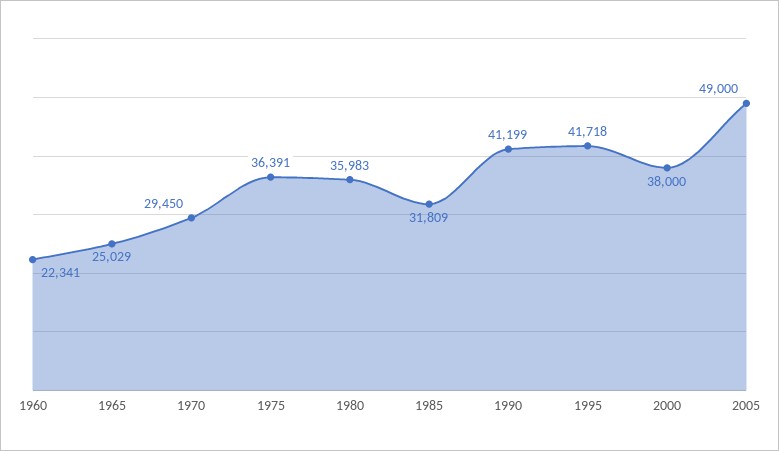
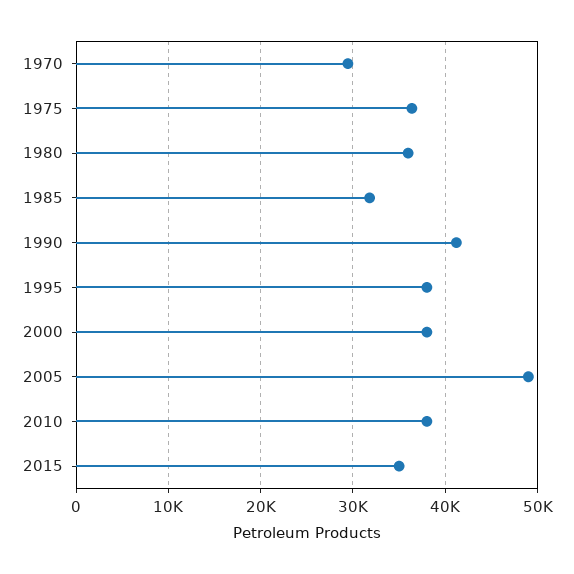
1960: 22341 -> none
1965: 25029 -> none
1995: 41718 -> 38000
2010: none -> 38000
2015: none -> 35000

